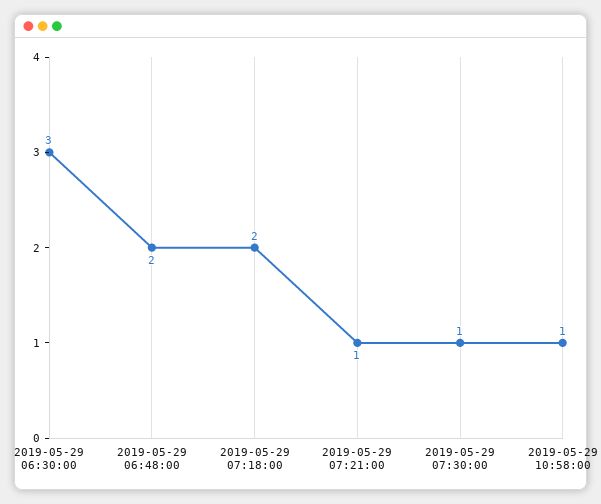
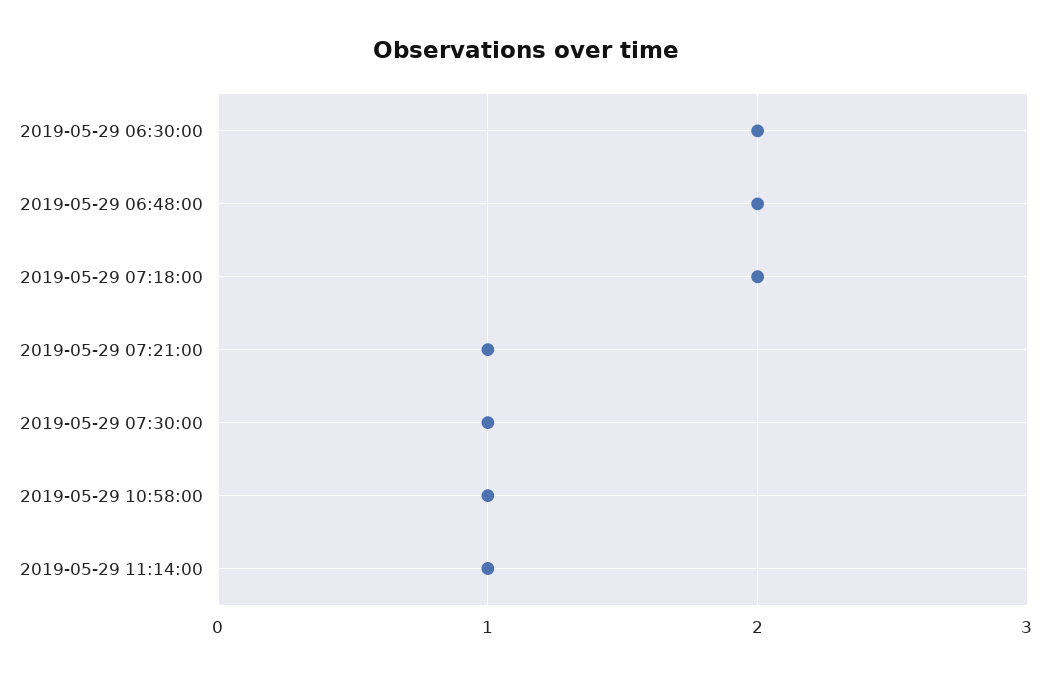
2019-05-29 06:30:00: 3 -> 2
2019-05-29 11:14:00: none -> 1

